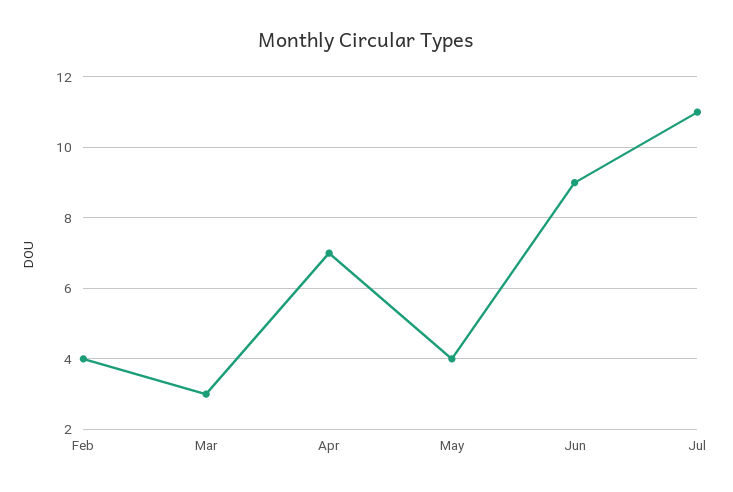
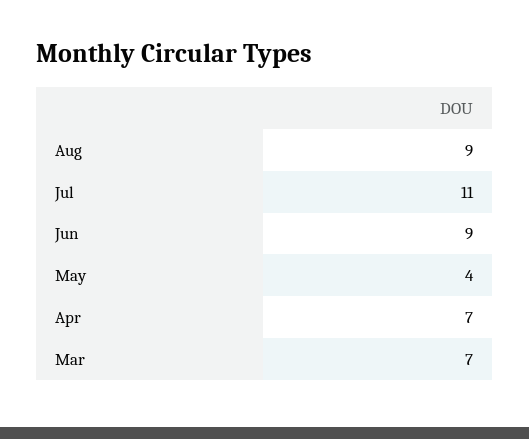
Feb: 4 -> none
Mar: 3 -> 7
Aug: none -> 9

